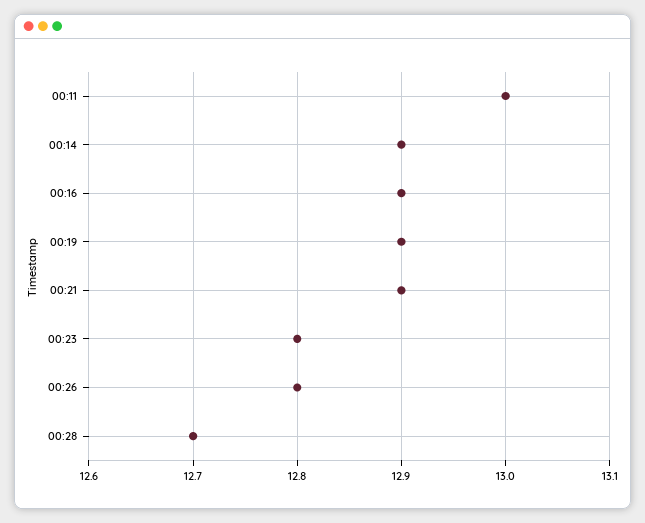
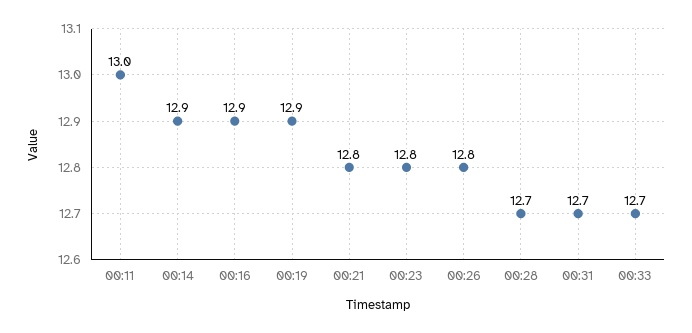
00:21: 12.9 -> 12.8
00:31: none -> 12.7
00:33: none -> 12.7

